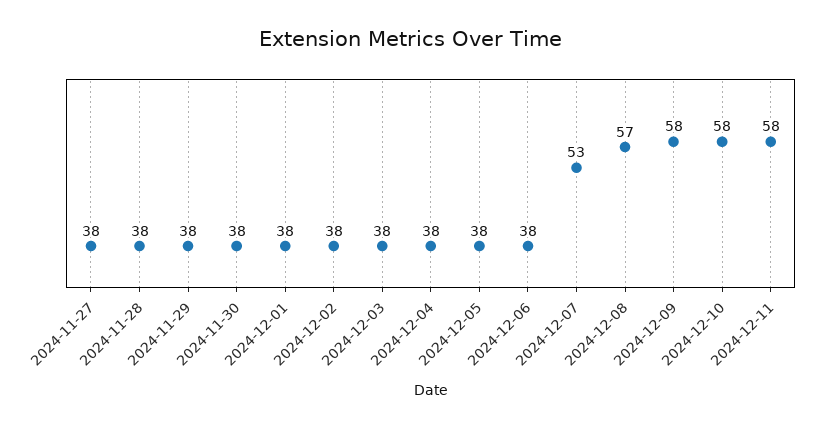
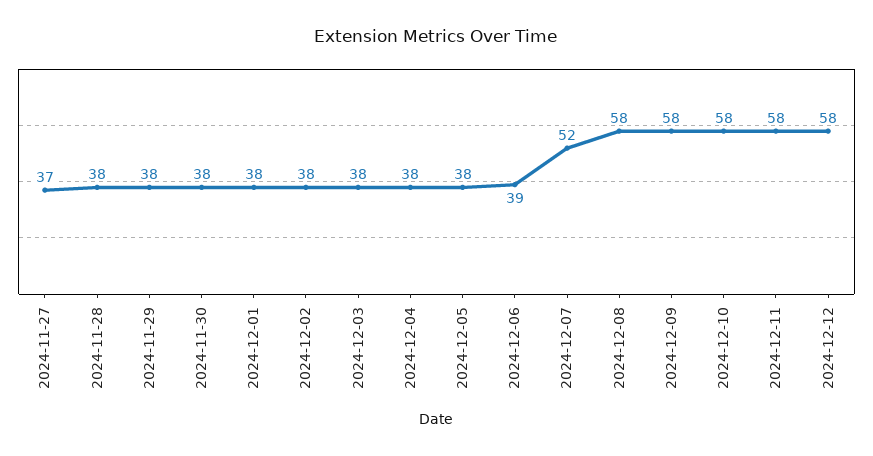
2024-11-27: 38 -> 37
2024-12-06: 38 -> 39
2024-12-07: 53 -> 52
2024-12-08: 57 -> 58
2024-12-12: none -> 58

